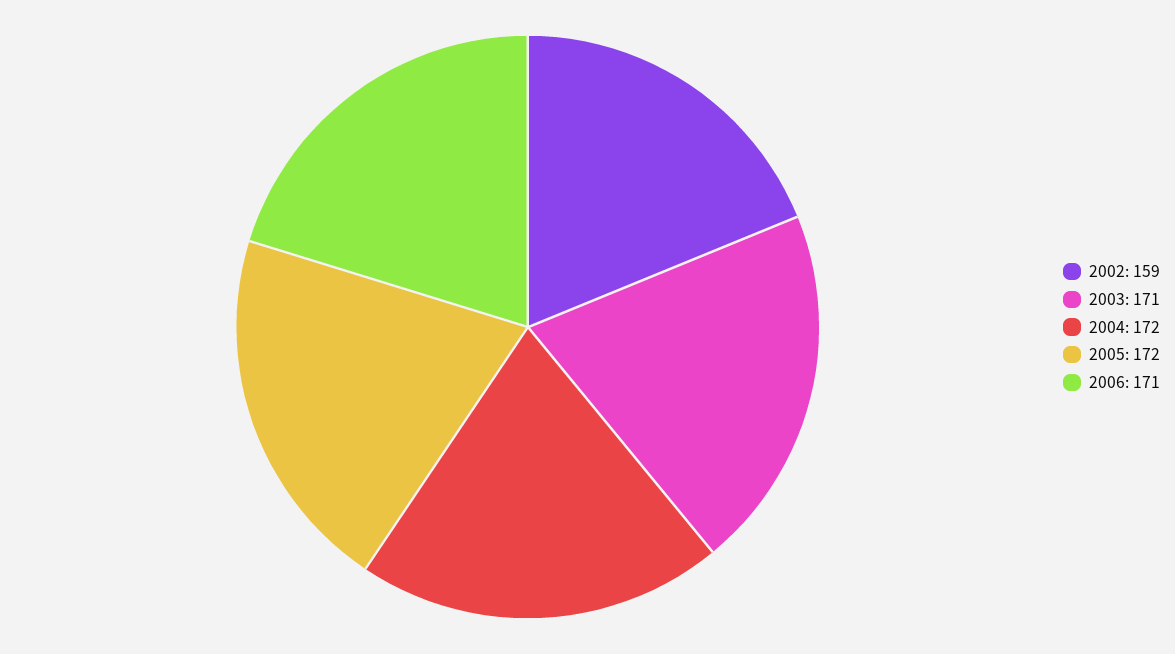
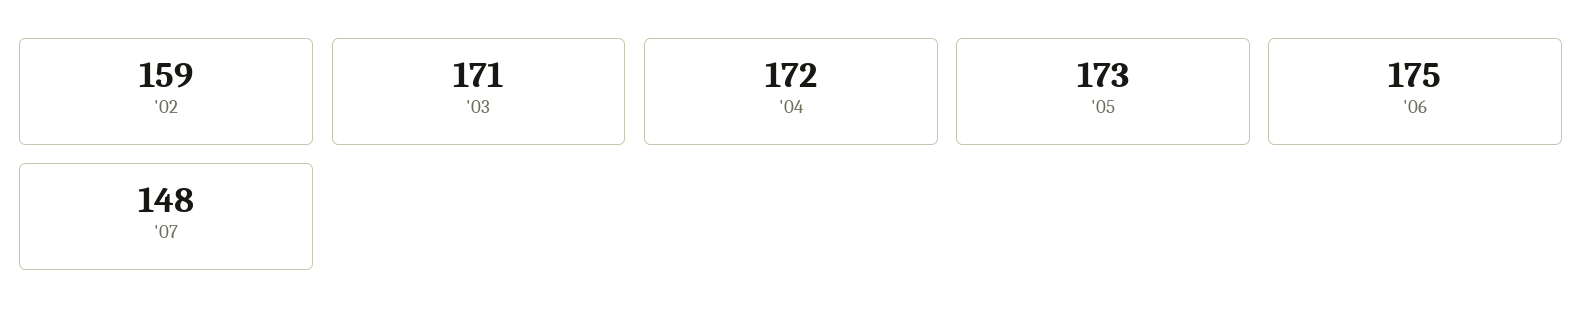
2005: 172 -> 173
2006: 171 -> 175
'07: none -> 148

